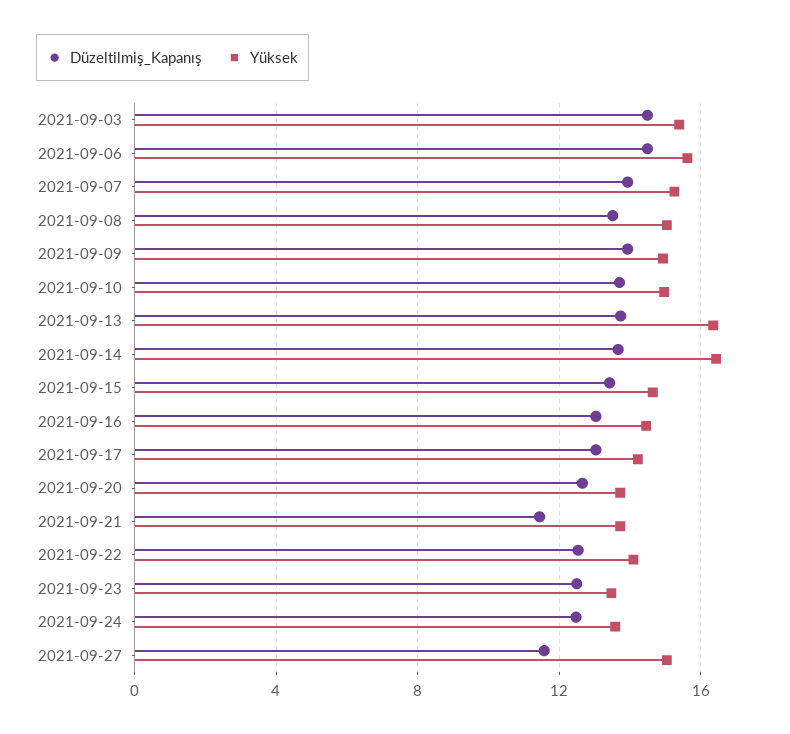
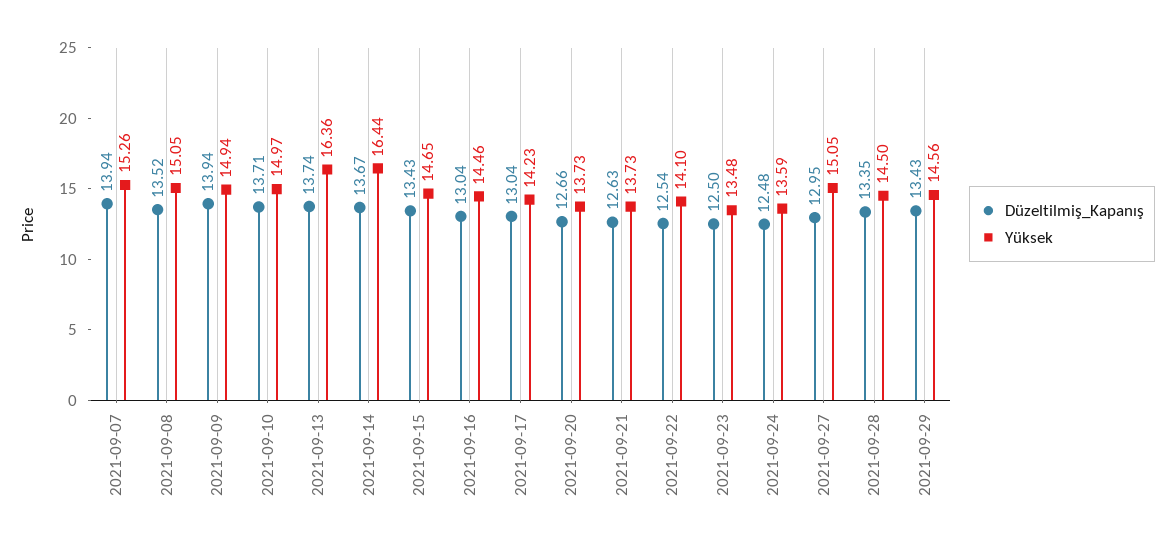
Düzeltilmiş_Kapanış, 2021-09-03: 14.5 -> none
Yüksek, 2021-09-03: 15.5 -> none
Düzeltilmiş_Kapanış, 2021-09-06: 14.5 -> none
Yüksek, 2021-09-06: 15.5 -> none
Düzeltilmiş_Kapanış, 2021-09-21: 11.5 -> 12.63
Düzeltilmiş_Kapanış, 2021-09-27: 11.5 -> 12.95
Düzeltilmiş_Kapanış, 2021-09-28: none -> 13.35
Yüksek, 2021-09-28: none -> 14.5
Düzeltilmiş_Kapanış, 2021-09-29: none -> 13.43
Yüksek, 2021-09-29: none -> 14.56

